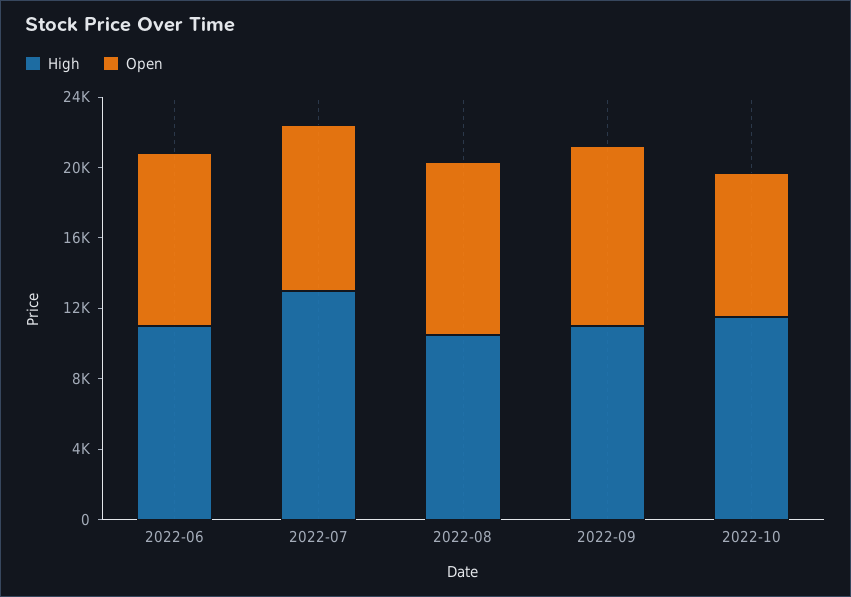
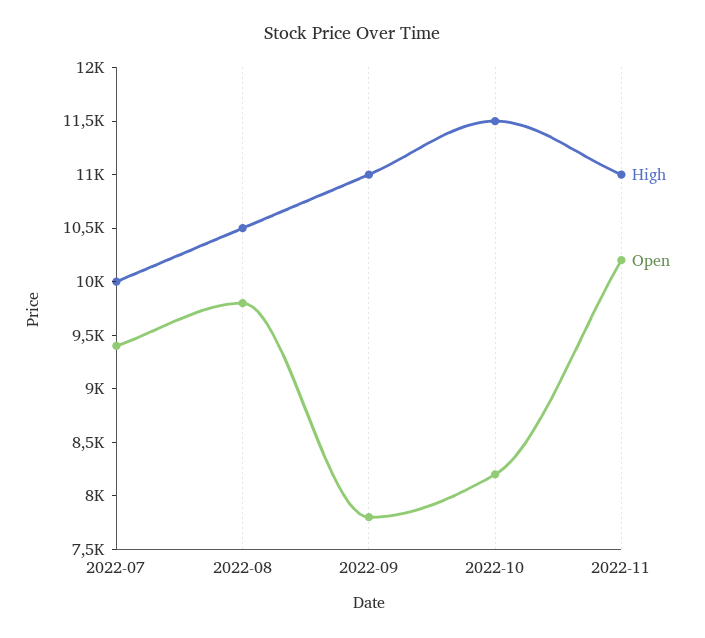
High, 2022-06: 11000 -> none
Open, 2022-06: 10000 -> none
High, 2022-07: 13000 -> 10000
Open, 2022-09: 10000 -> 7800
High, 2022-11: none -> 11000
Open, 2022-11: none -> 10200

